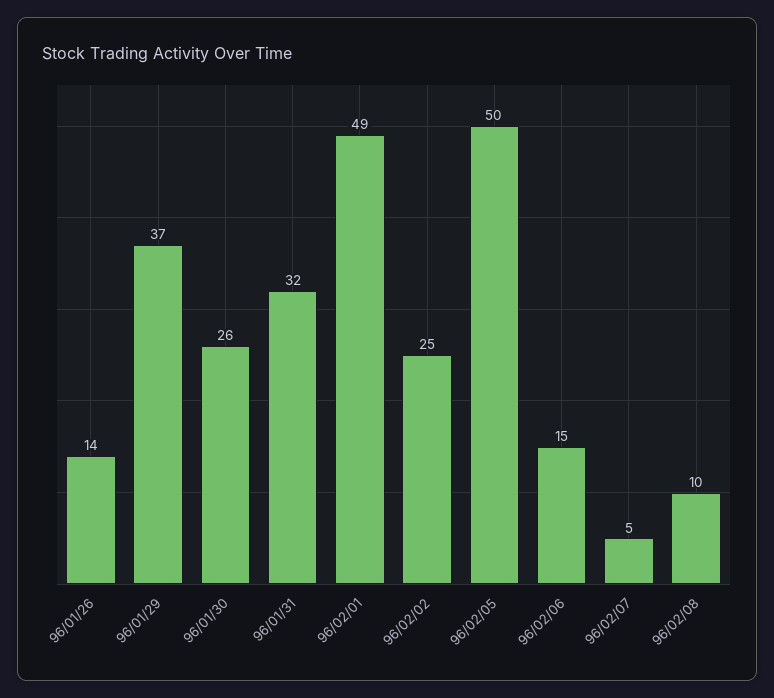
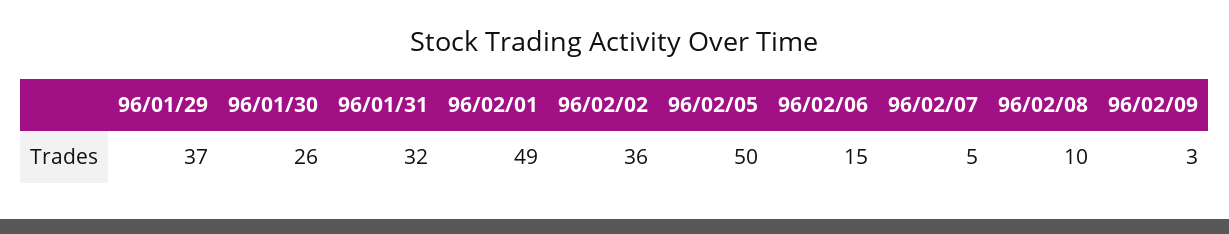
96/01/26: 14 -> none
96/02/02: 25 -> 36
96/02/09: none -> 3

